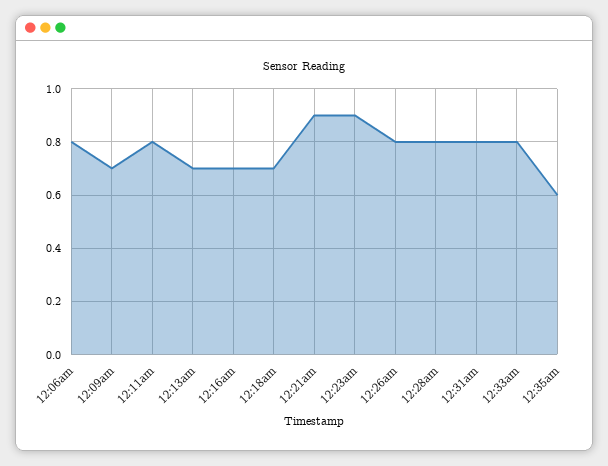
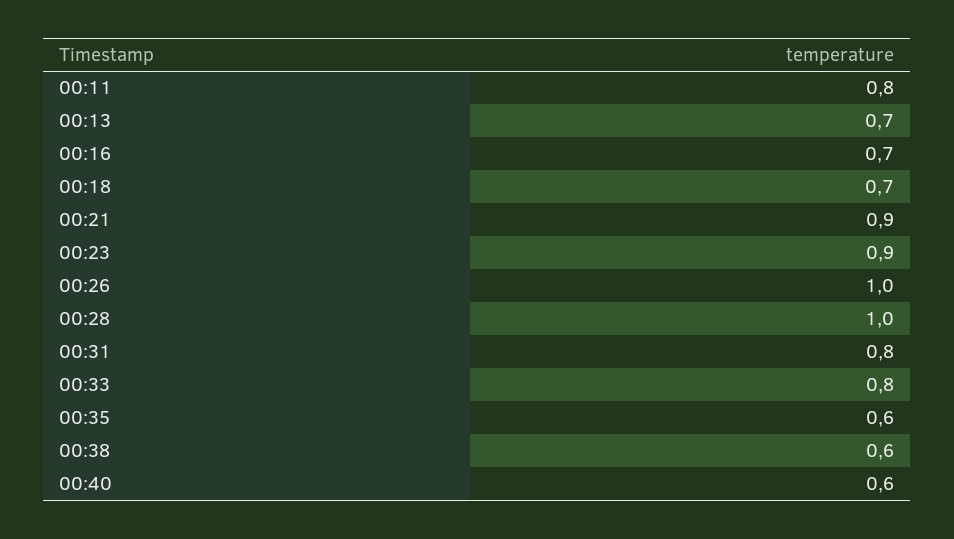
12:06am: 0.8 -> none
12:09am: 0.7 -> none
12:26am: 0.8 -> 1
12:28am: 0.8 -> 1
00:38: none -> 0.6
00:40: none -> 0.6

